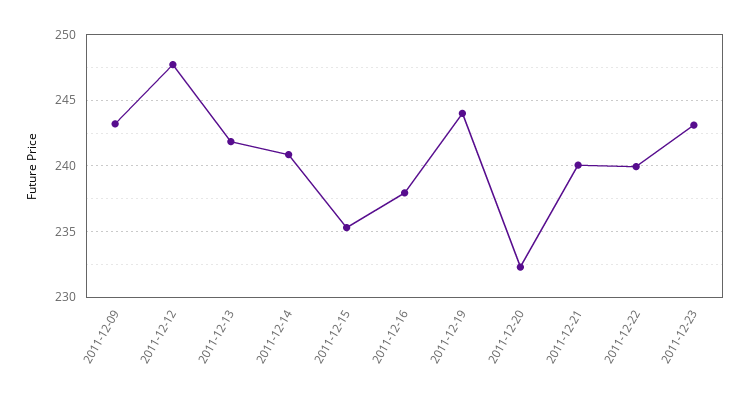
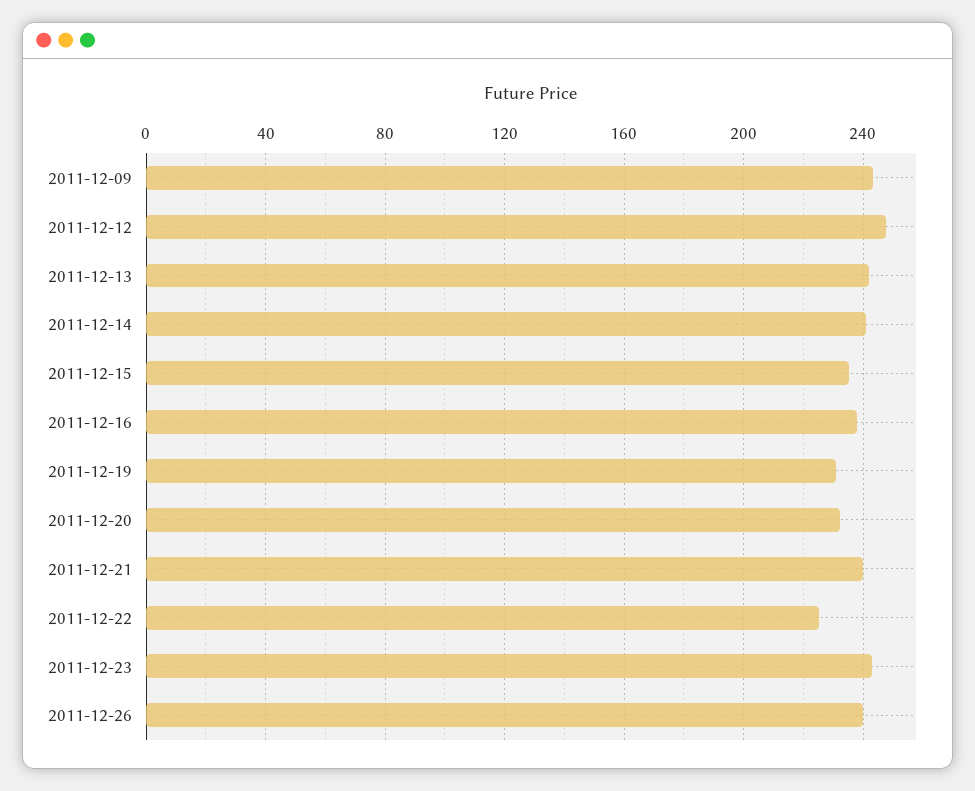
2011-12-19: 244 -> 230
2011-12-22: 240 -> 225
2011-12-26: none -> 240

